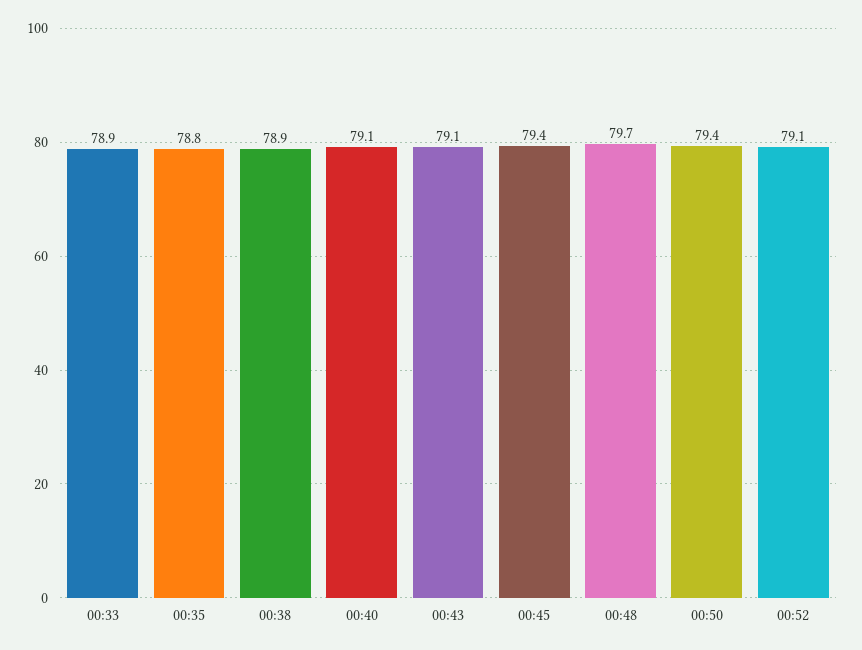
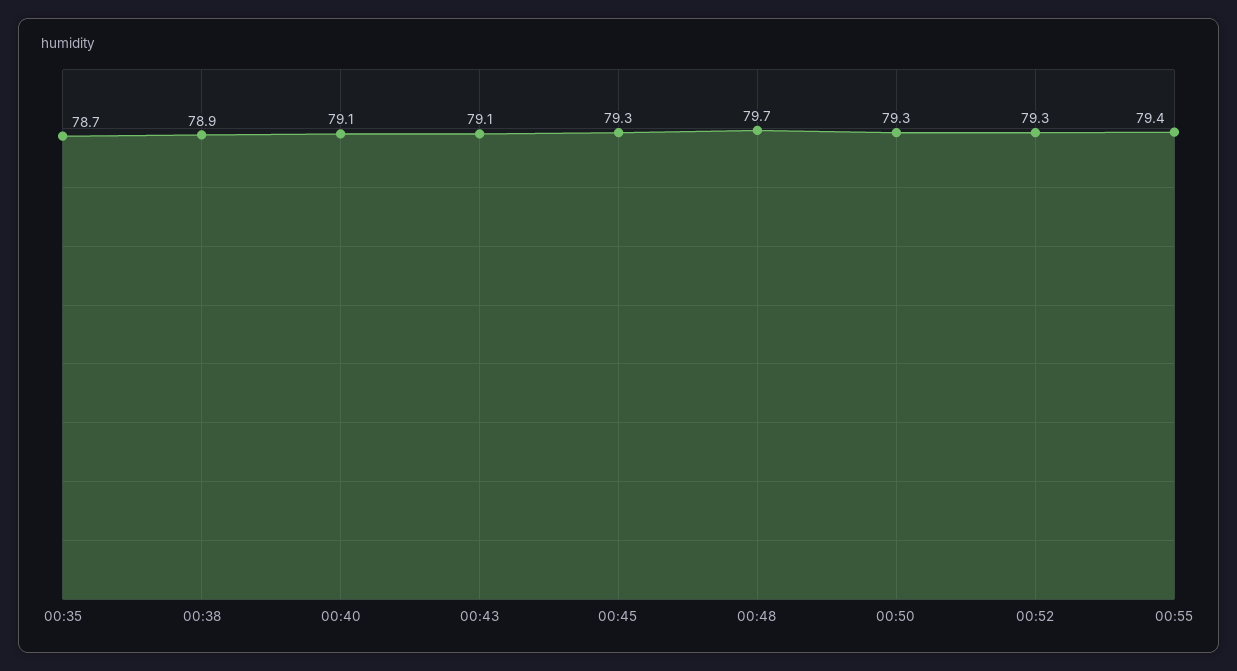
00:33: 78.9 -> none
00:35: 78.8 -> 78.7
00:45: 79.4 -> 79.3
00:50: 79.4 -> 79.3
00:52: 79.1 -> 79.3
00:55: none -> 79.4

